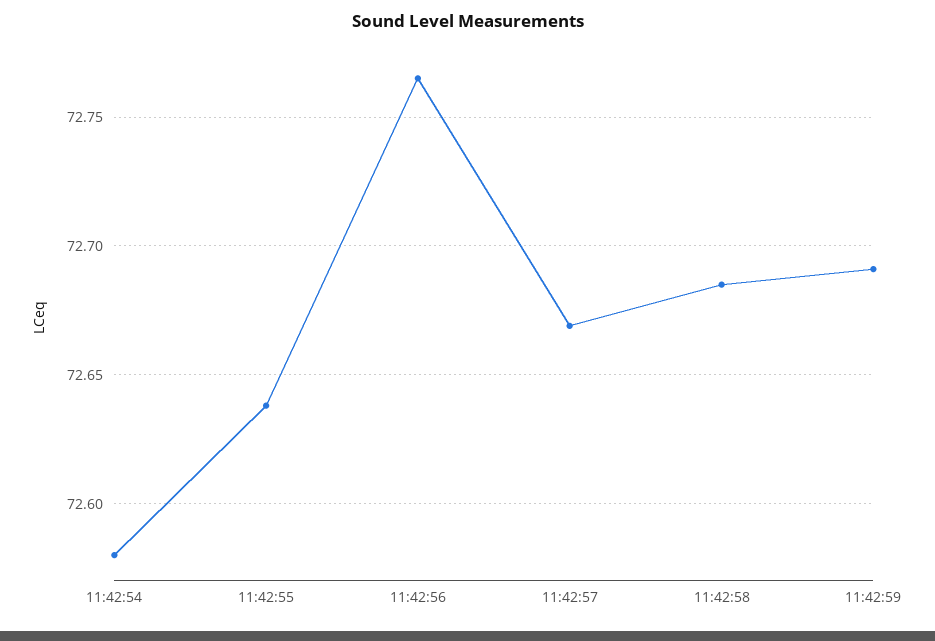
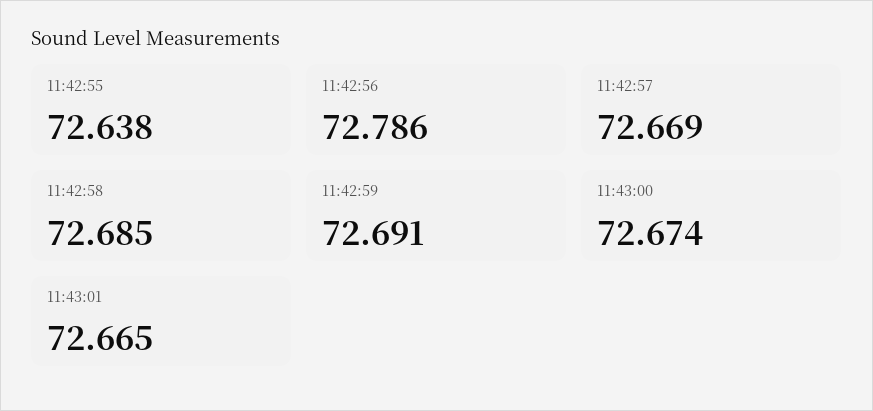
11:42:54: 72.58 -> none
11:42:56: 72.765 -> 72.786
11:43:00: none -> 72.674
11:43:01: none -> 72.665

